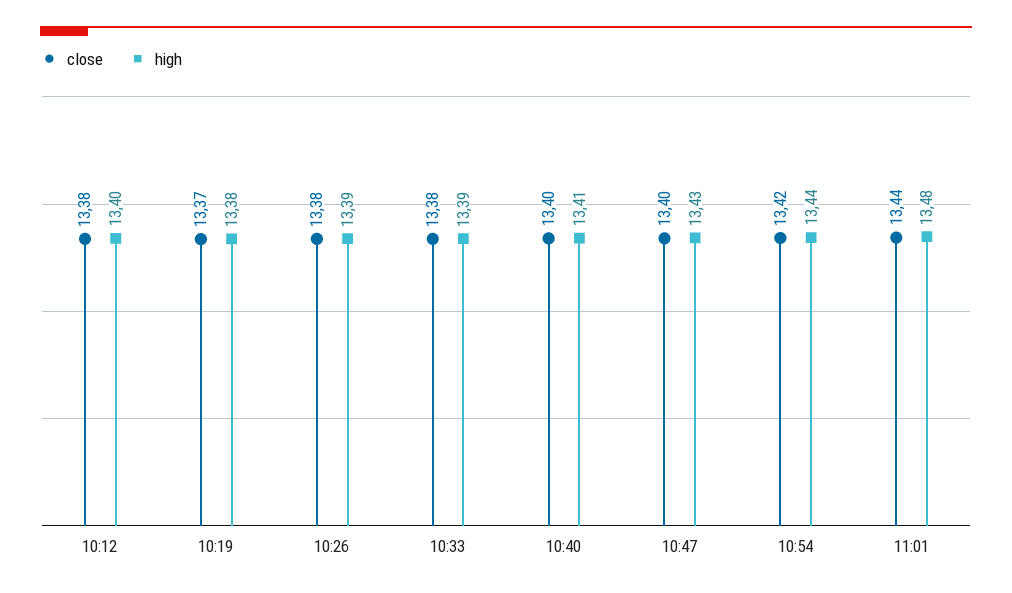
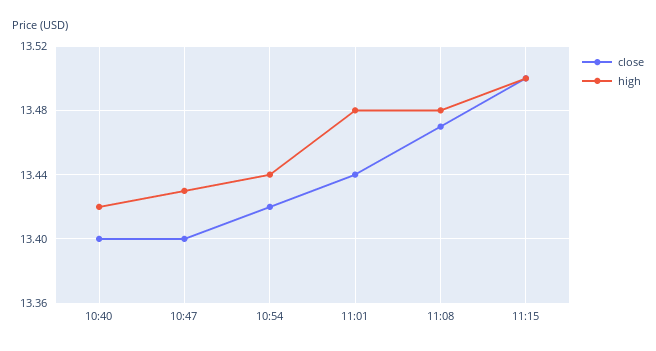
close, 10:12: 13.38 -> none
high, 10:12: 13.4 -> none
close, 10:19: 13.37 -> none
high, 10:19: 13.38 -> none
close, 10:26: 13.38 -> none
high, 10:26: 13.39 -> none
close, 10:33: 13.38 -> none
high, 10:33: 13.39 -> none
high, 10:40: 13.41 -> 13.42
close, 11:08: none -> 13.47
high, 11:08: none -> 13.48
close, 11:15: none -> 13.5
high, 11:15: none -> 13.5

